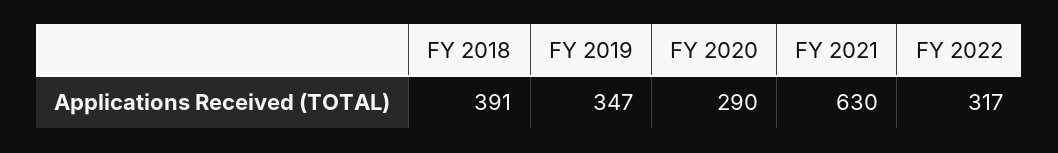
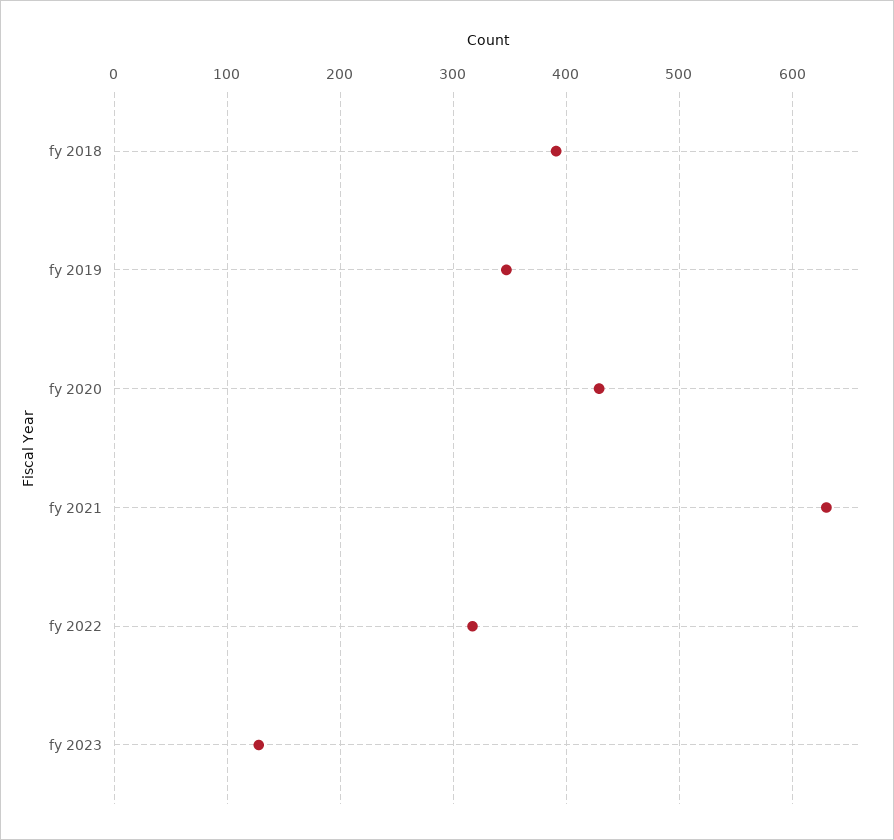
FY 2020: 290 -> 430
fy 2023: none -> 130

